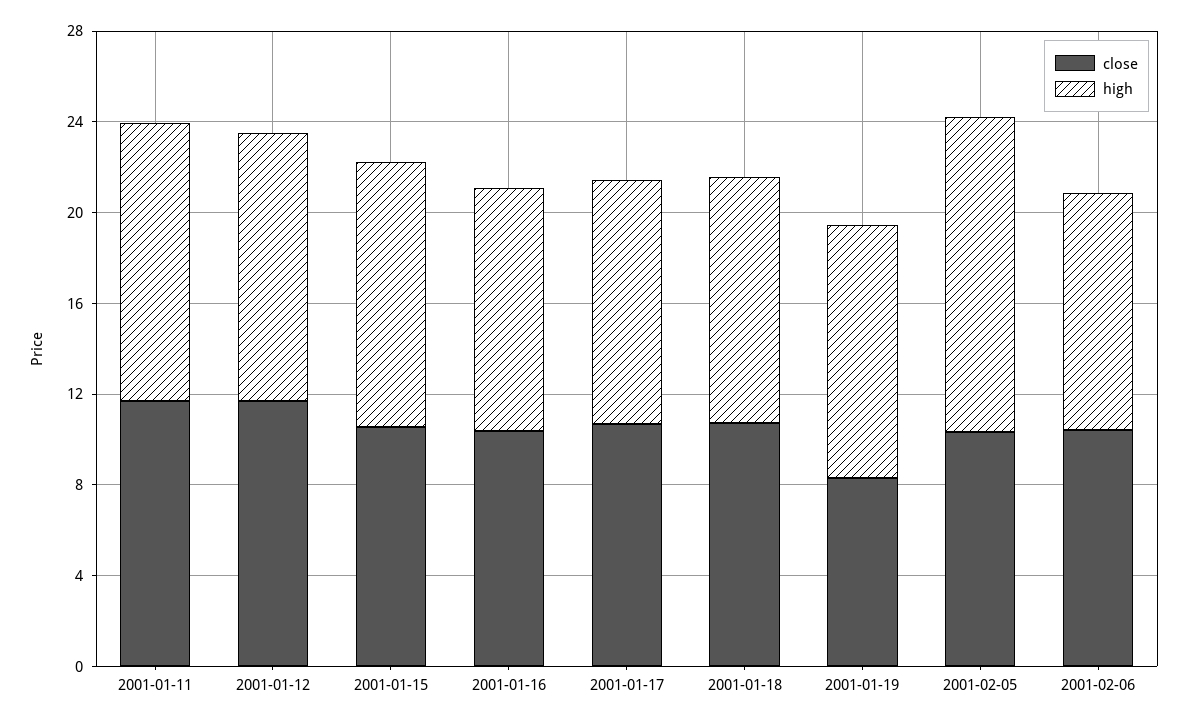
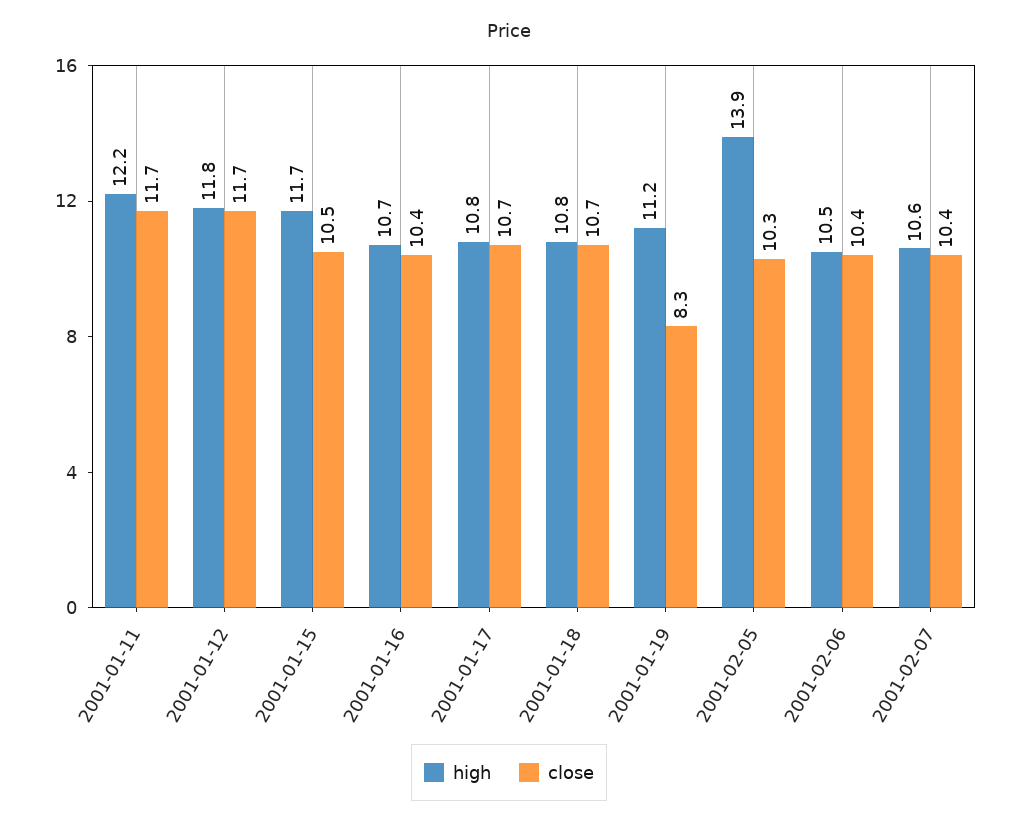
high, 2001-02-07: none -> 10.6
close, 2001-02-07: none -> 10.4

